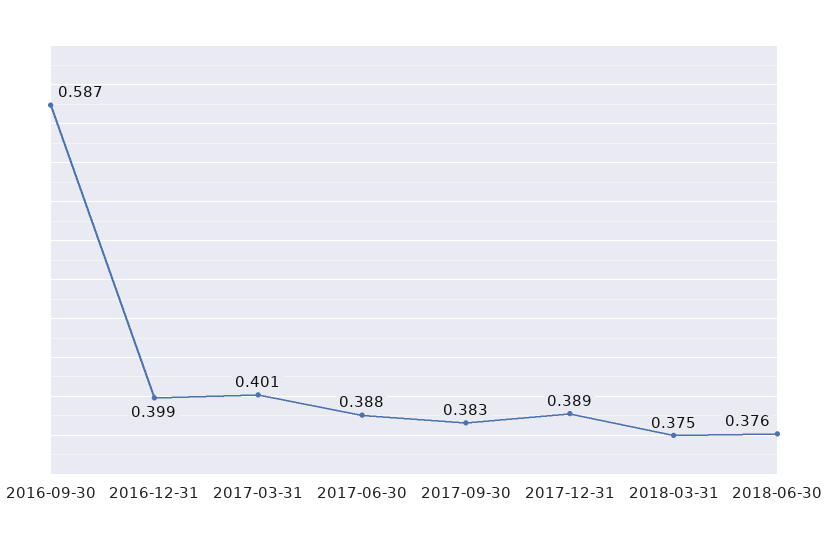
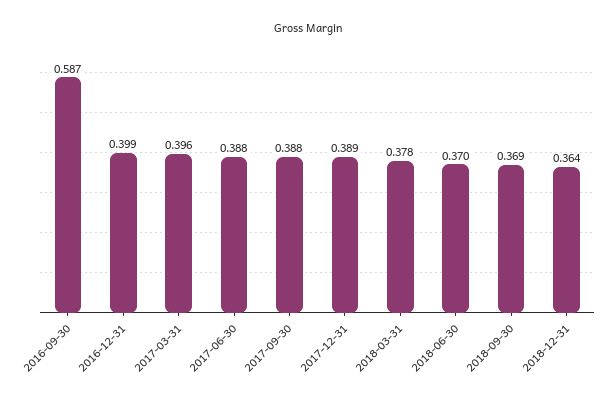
2017-03-31: 0.401 -> 0.396
2017-09-30: 0.383 -> 0.388
2018-03-31: 0.375 -> 0.378
2018-06-30: 0.376 -> 0.37
2018-09-30: none -> 0.369
2018-12-31: none -> 0.364

